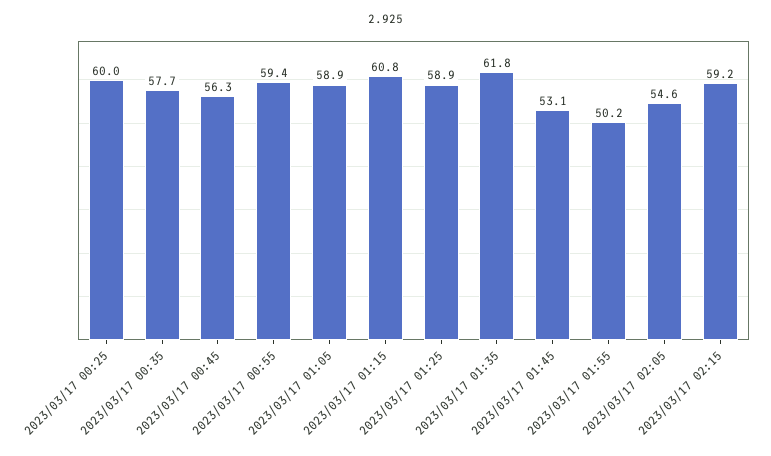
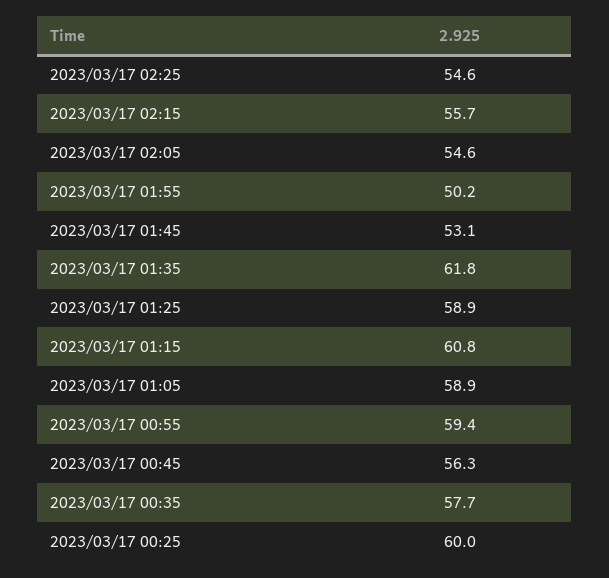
2023/03/17 02:15: 59.2 -> 55.7
2023/03/17 02:25: none -> 54.6

